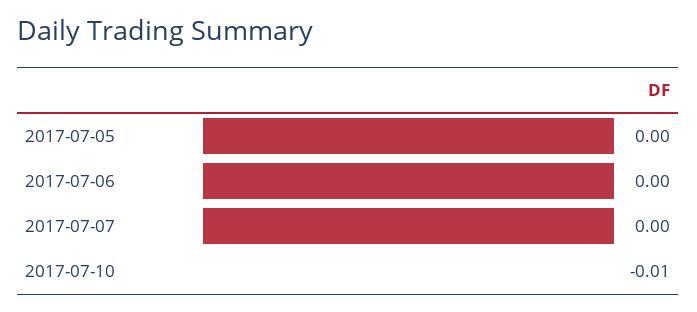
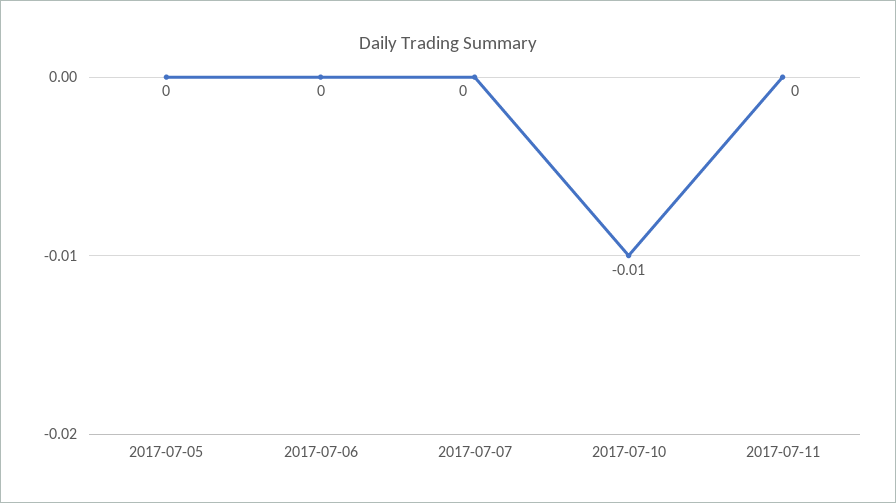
2017-07-11: none -> 0

